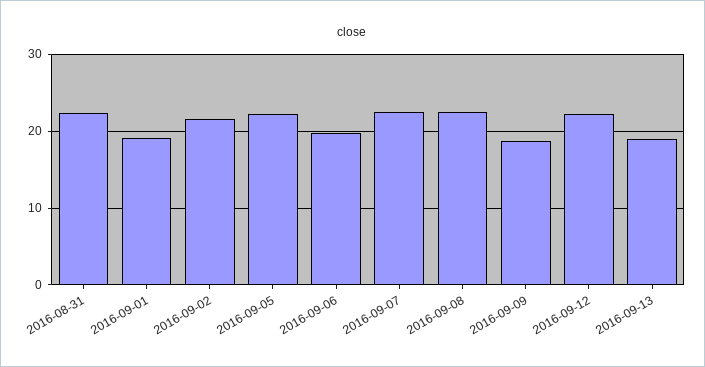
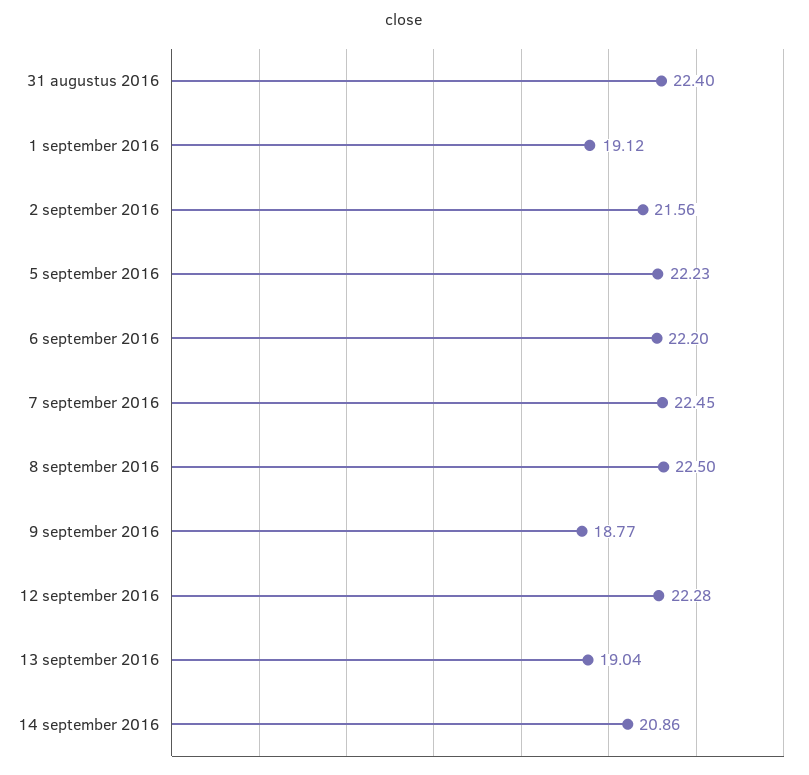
2016-09-06: 20 -> 22.2
14 september 2016: none -> 20.86

